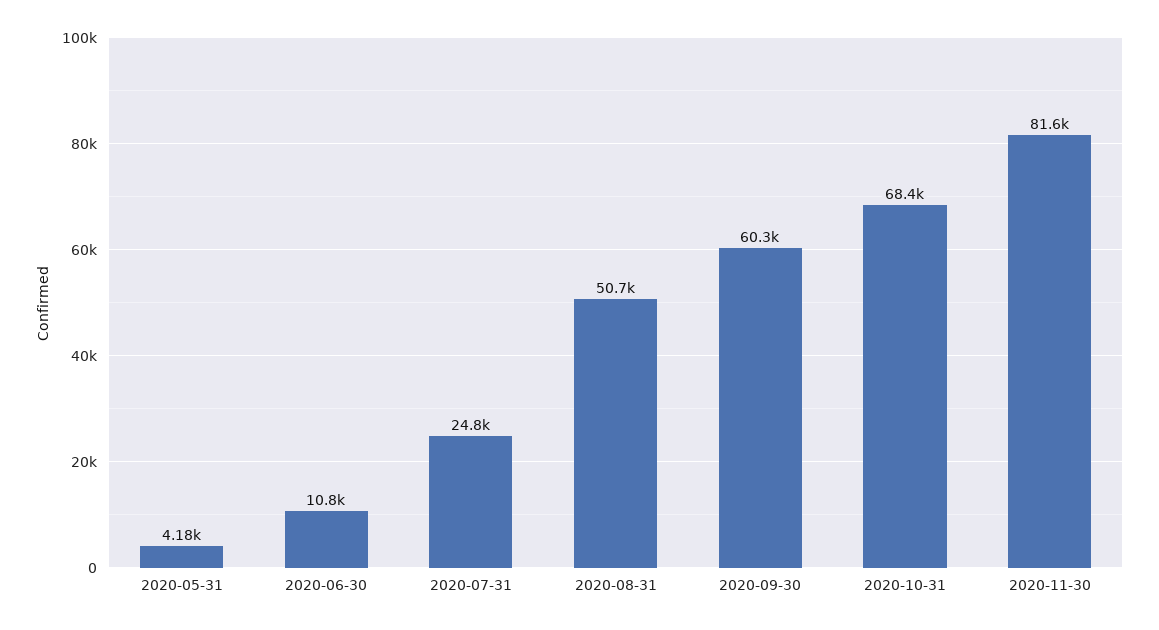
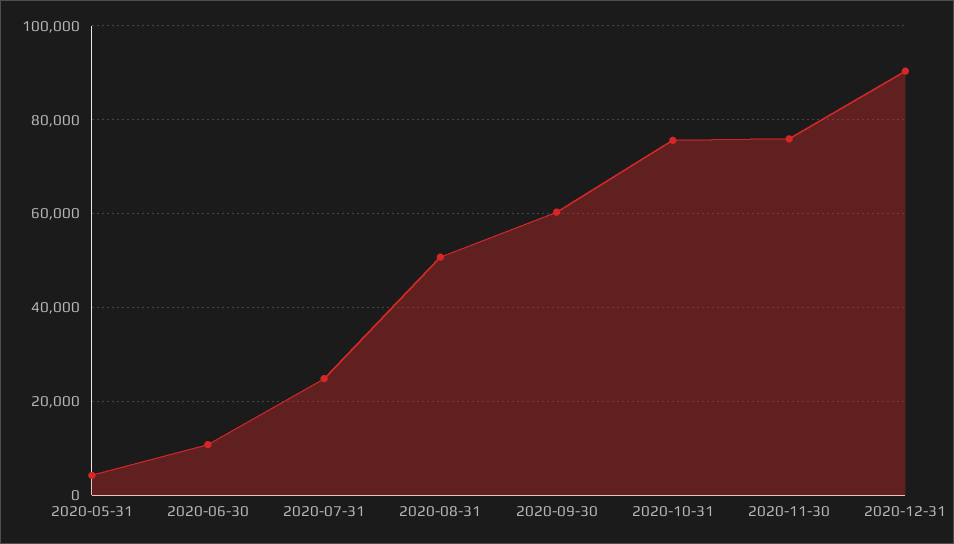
2020-10-31: 68400 -> 76000
2020-11-30: 81600 -> 76000
2020-12-31: none -> 90000

